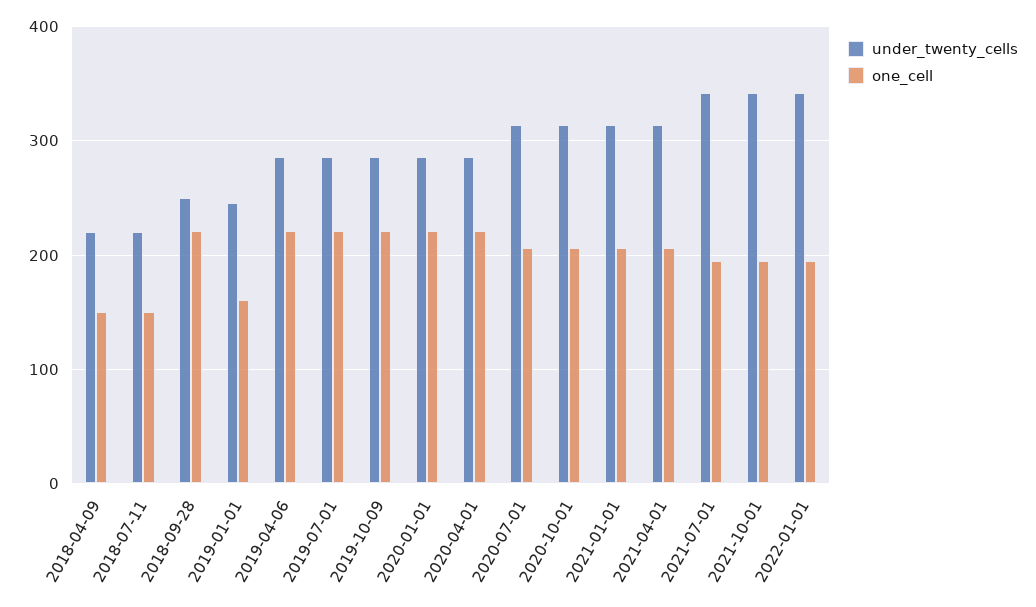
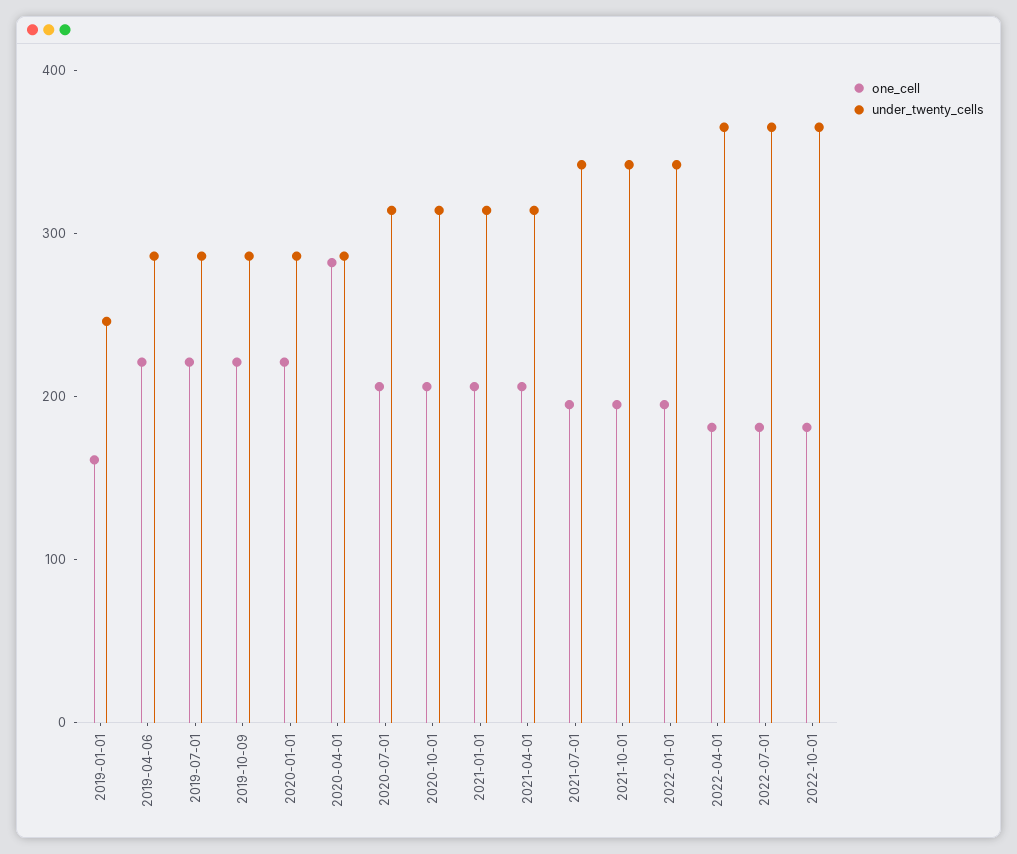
under_twenty_cells, 2018-04-09: 220 -> none
one_cell, 2018-04-09: 150 -> none
under_twenty_cells, 2018-07-11: 220 -> none
one_cell, 2018-07-11: 150 -> none
under_twenty_cells, 2018-09-28: 250 -> none
one_cell, 2018-09-28: 220 -> none
one_cell, 2020-04-01: 220 -> 280
one_cell, 2022-04-01: none -> 180
under_twenty_cells, 2022-04-01: none -> 360
one_cell, 2022-07-01: none -> 180
under_twenty_cells, 2022-07-01: none -> 360
one_cell, 2022-10-01: none -> 180
under_twenty_cells, 2022-10-01: none -> 360

